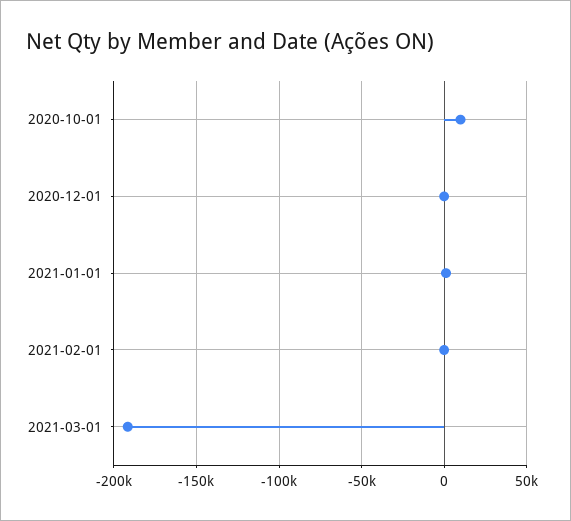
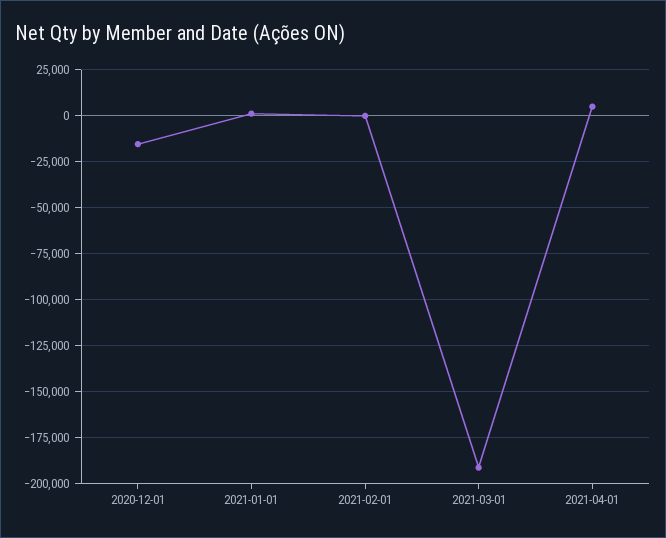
2020-10-01: 10000 -> none
2020-12-01: 0 -> -15000
2021-04-01: none -> 5000

